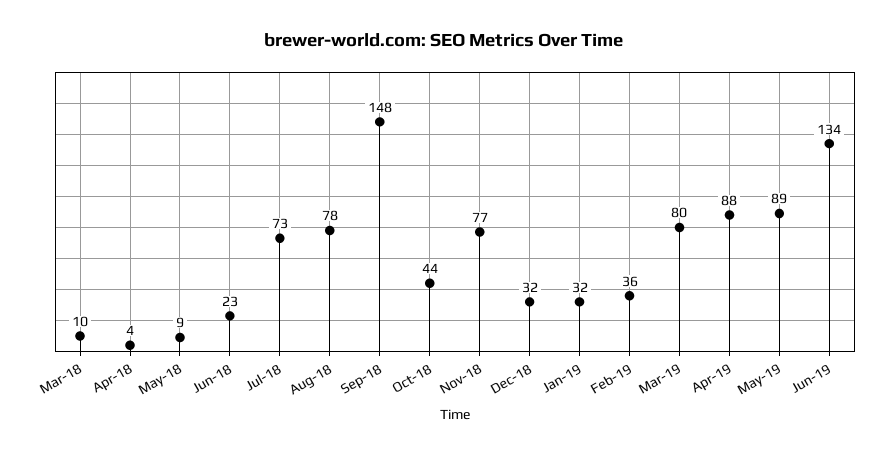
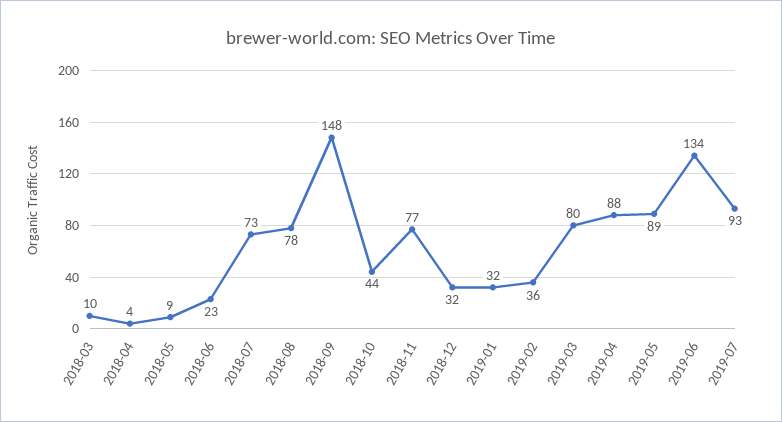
2019-07: none -> 93

